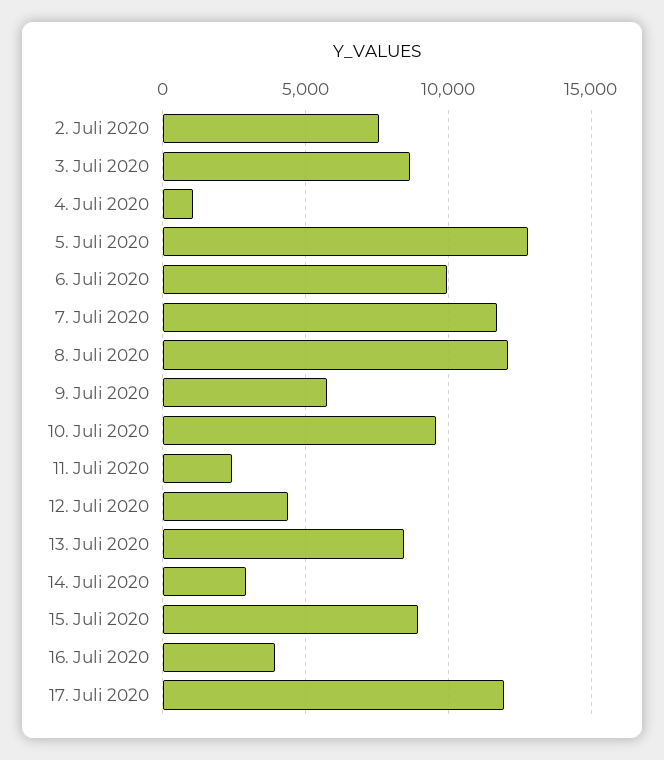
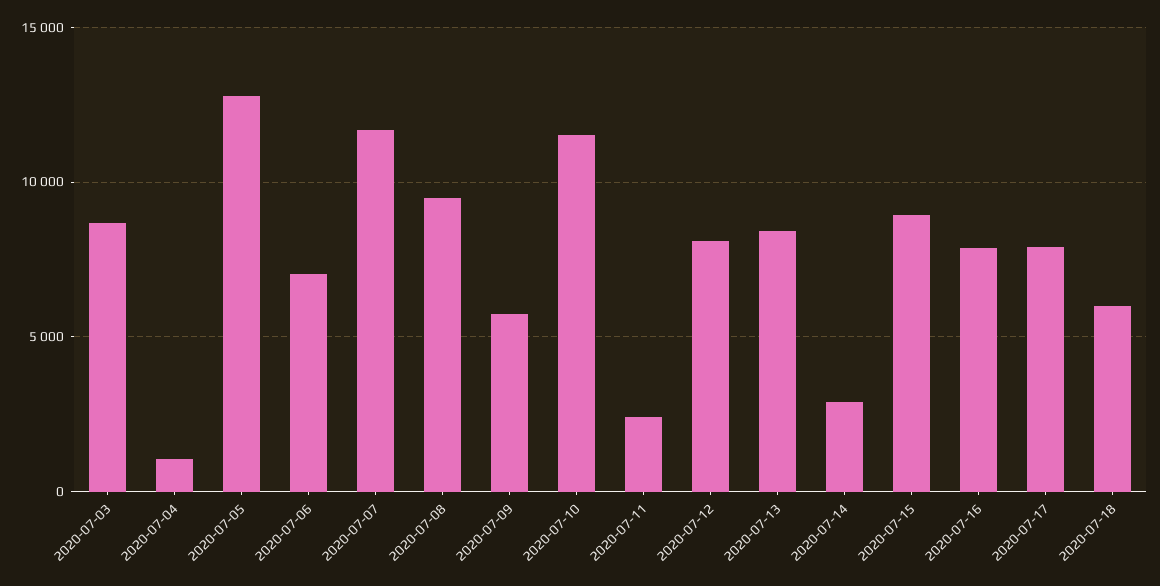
2. Juli 2020: 7500 -> none
6. Juli 2020: 10000 -> 7000
8. Juli 2020: 12000 -> 9500
10. Juli 2020: 9500 -> 11500
12. Juli 2020: 4500 -> 8000
16. Juli 2020: 4000 -> 8000
17. Juli 2020: 12000 -> 8000
2020-07-18: none -> 6000

